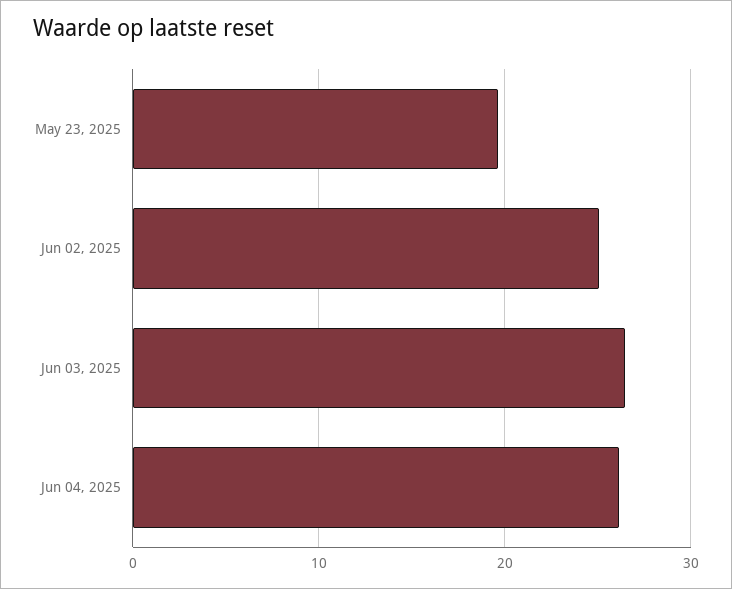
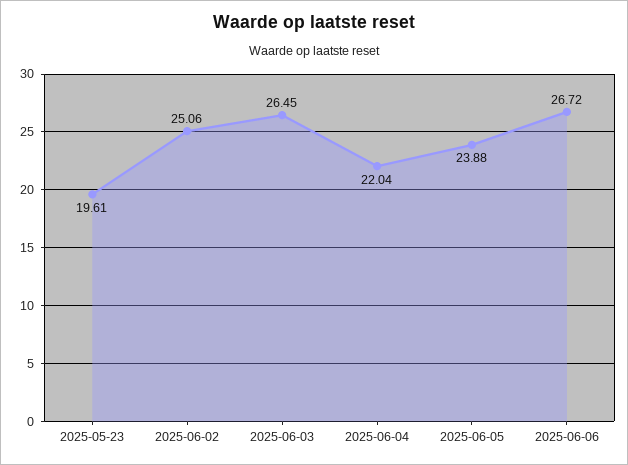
Jun 04, 2025: 26 -> 22.04
2025-06-05: none -> 23.88
2025-06-06: none -> 26.72

